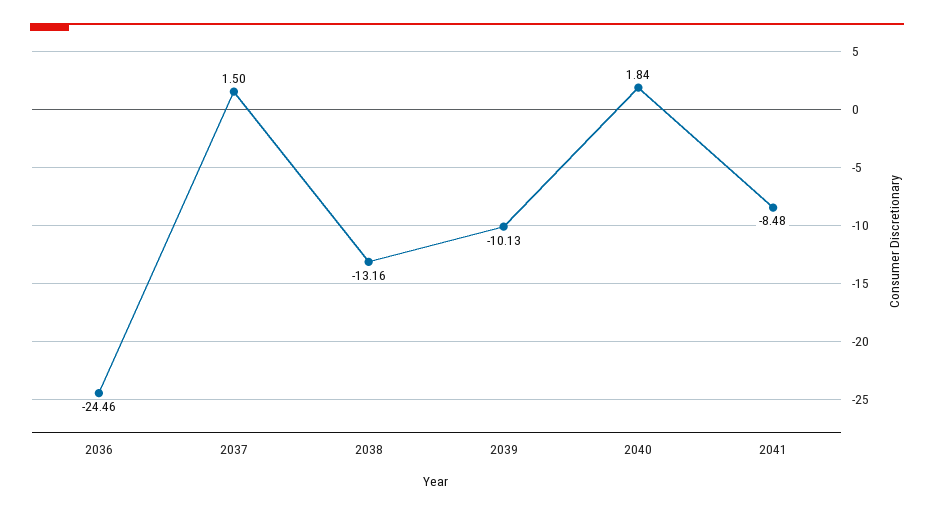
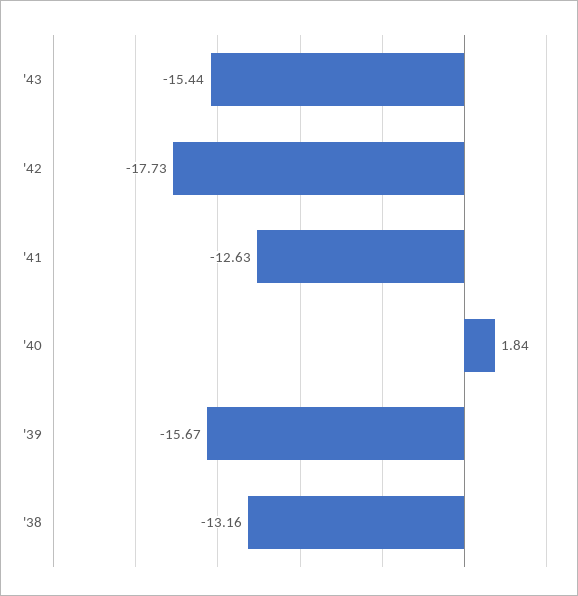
2036: -24.46 -> none
2037: 1.5 -> none
2039: -10.13 -> -15.67
2041: -8.48 -> -12.63
'43: none -> -15.44
'42: none -> -17.73

